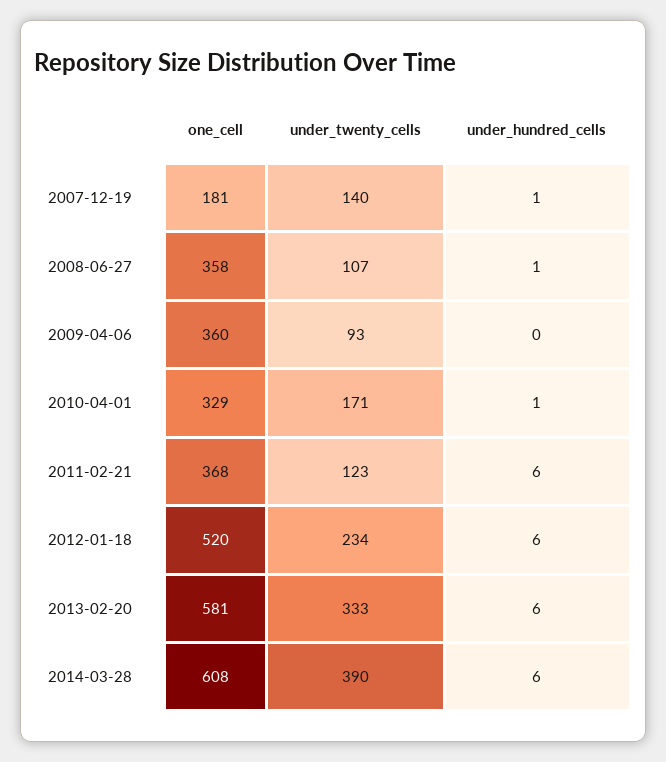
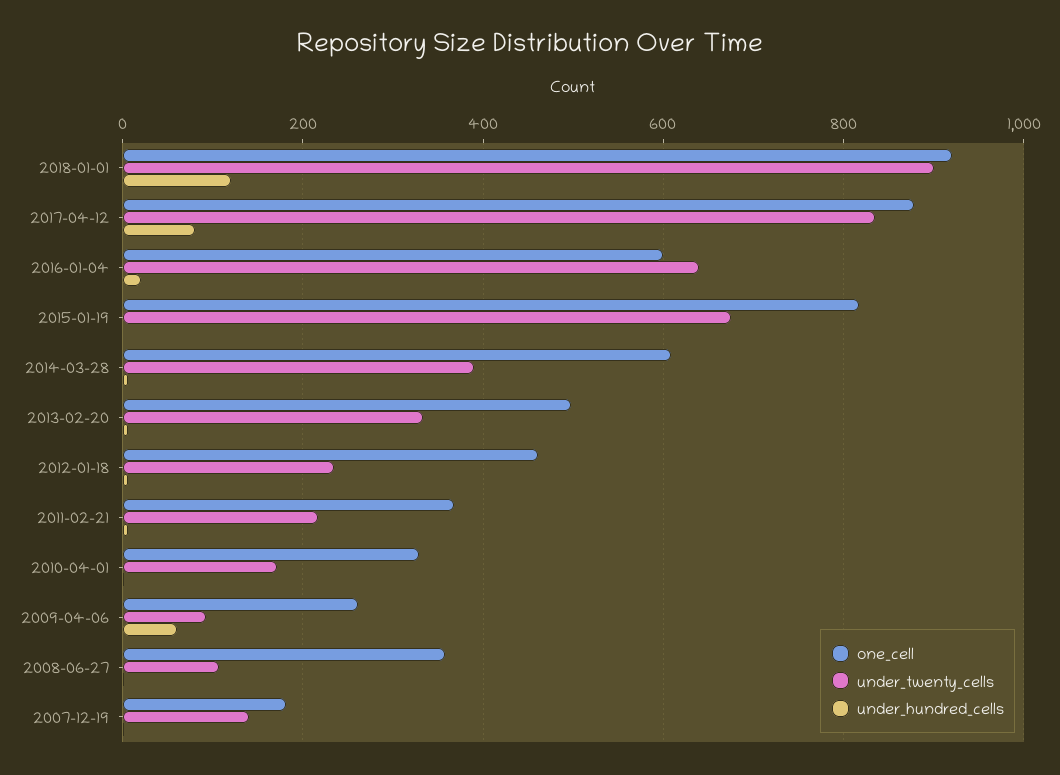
one_cell, 2009-04-06: 360 -> 260
under_hundred_cells, 2009-04-06: 0 -> 60
under_twenty_cells, 2011-02-21: 123 -> 220
one_cell, 2012-01-18: 520 -> 460
one_cell, 2013-02-20: 581 -> 500
one_cell, 2018-01-01: none -> 920
under_twenty_cells, 2018-01-01: none -> 900
under_hundred_cells, 2018-01-01: none -> 120
one_cell, 2017-04-12: none -> 880
under_twenty_cells, 2017-04-12: none -> 840
under_hundred_cells, 2017-04-12: none -> 80
one_cell, 2016-01-04: none -> 600
under_twenty_cells, 2016-01-04: none -> 640
under_hundred_cells, 2016-01-04: none -> 20
one_cell, 2015-01-19: none -> 820
under_twenty_cells, 2015-01-19: none -> 680
under_hundred_cells, 2015-01-19: none -> 0

